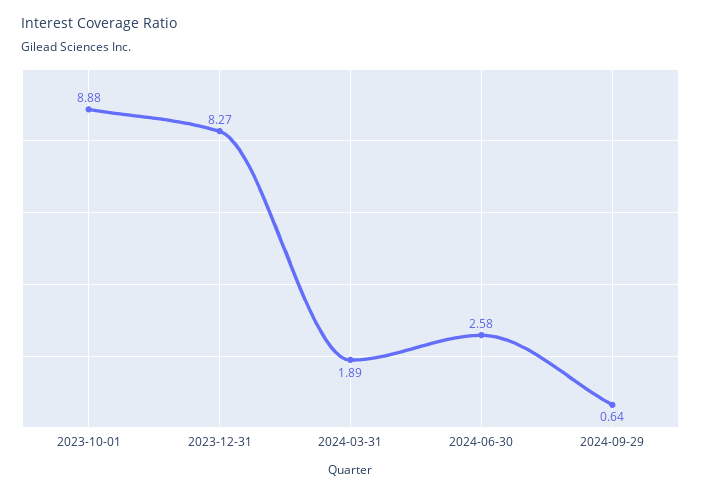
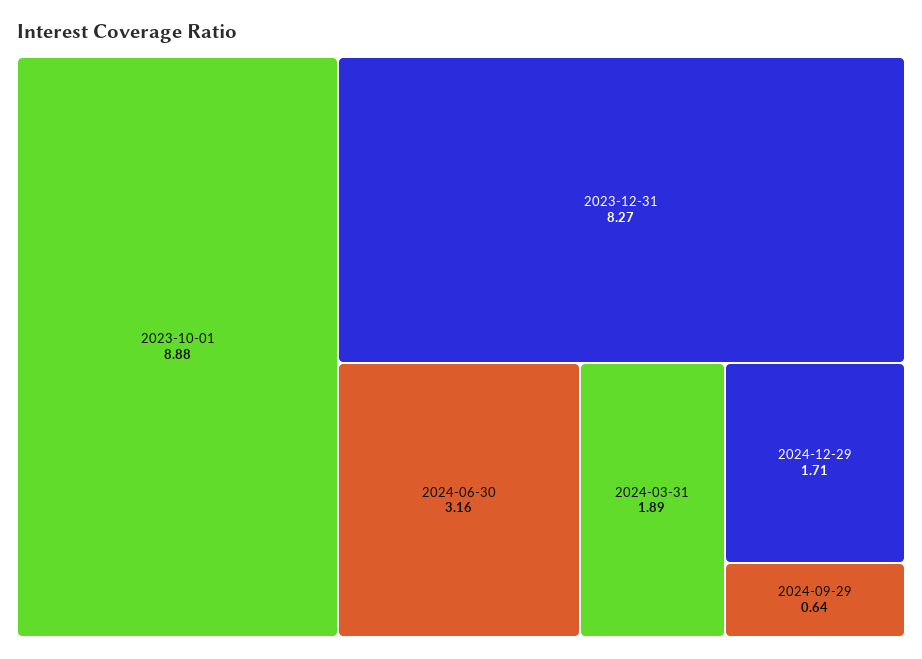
2024-06-30: 2.58 -> 3.16
2024-12-29: none -> 1.71

